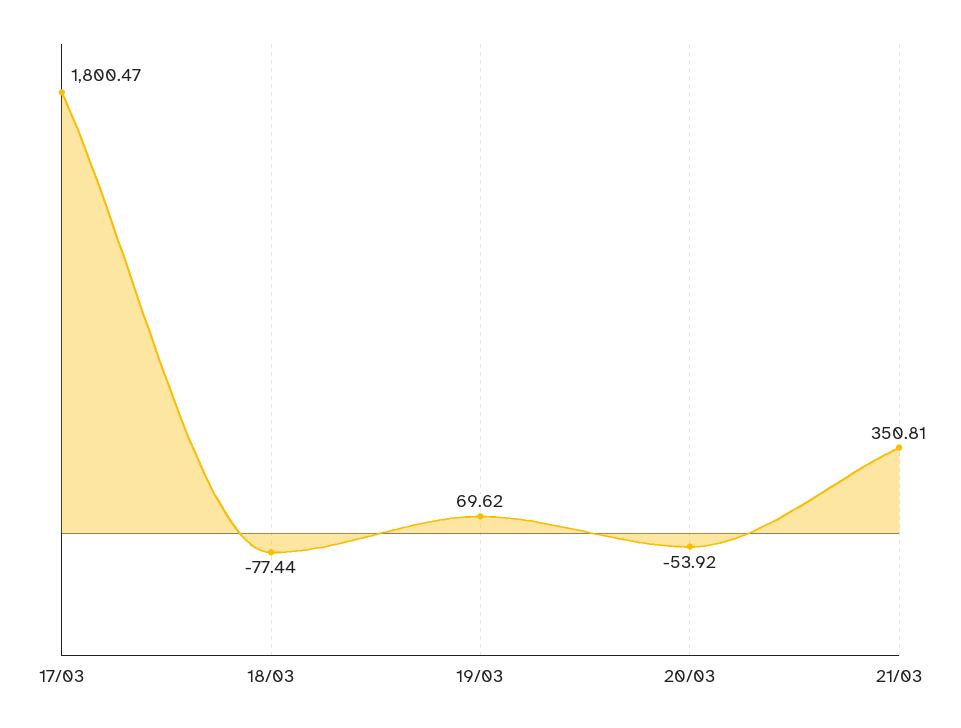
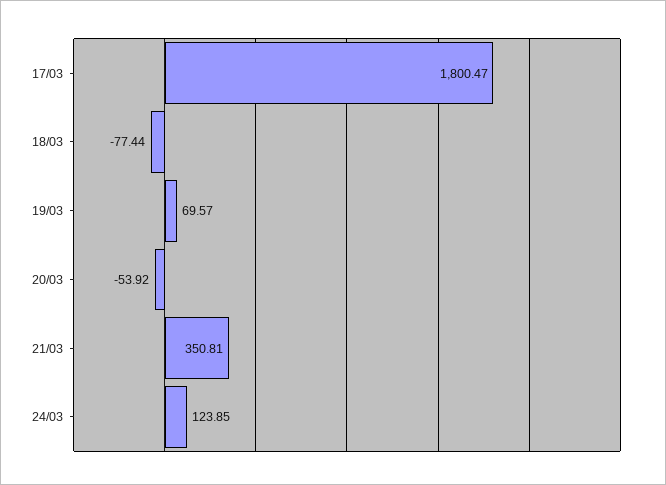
19/03: 69.62 -> 69.57
24/03: none -> 123.85

